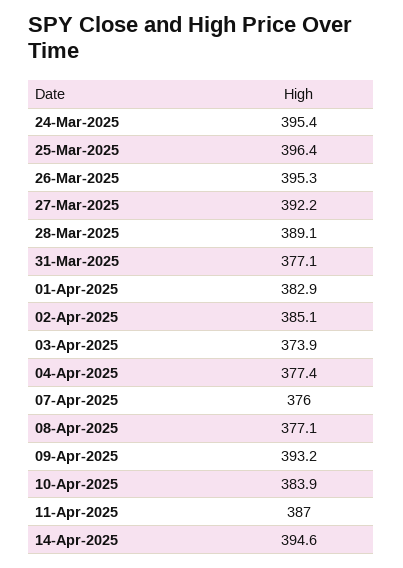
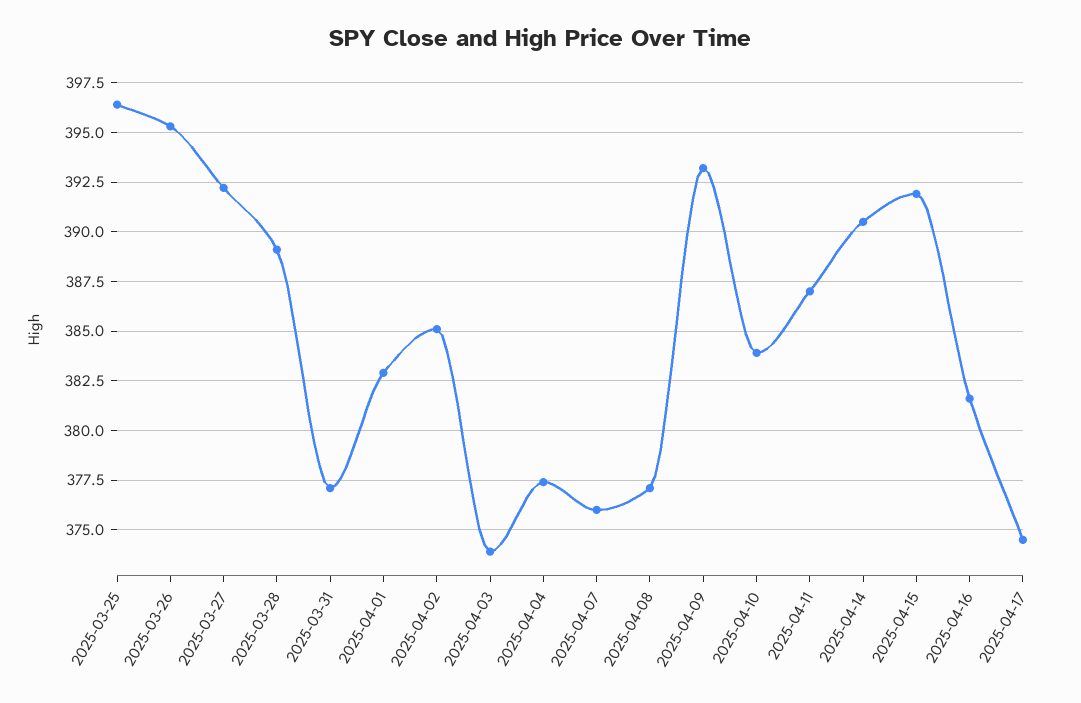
24-Mar-2025: 395.4 -> none
14-Apr-2025: 394.6 -> 390.5
2025-04-15: none -> 392
2025-04-16: none -> 381.5
2025-04-17: none -> 374.5

